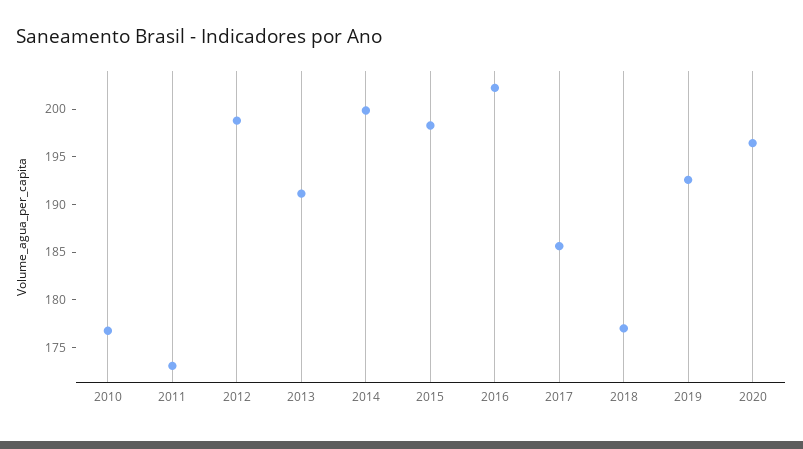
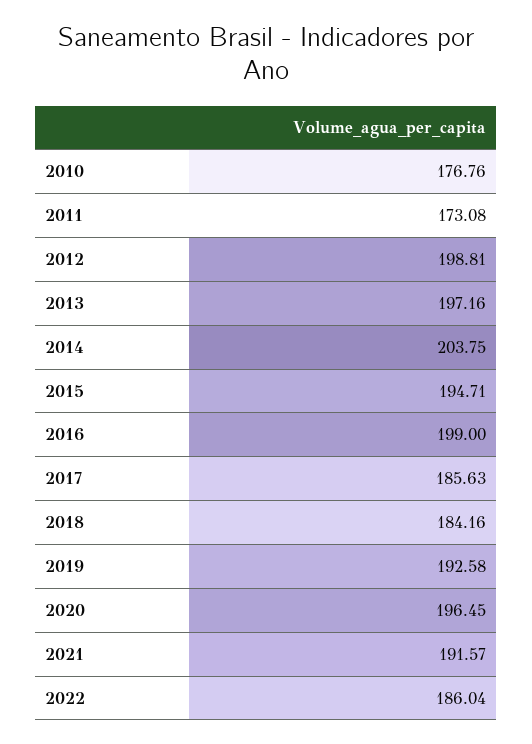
2013: 191 -> 197.16
2014: 200 -> 203.75
2015: 198 -> 194.71
2016: 202 -> 199
2018: 177 -> 184.16
2021: none -> 191.57
2022: none -> 186.04

